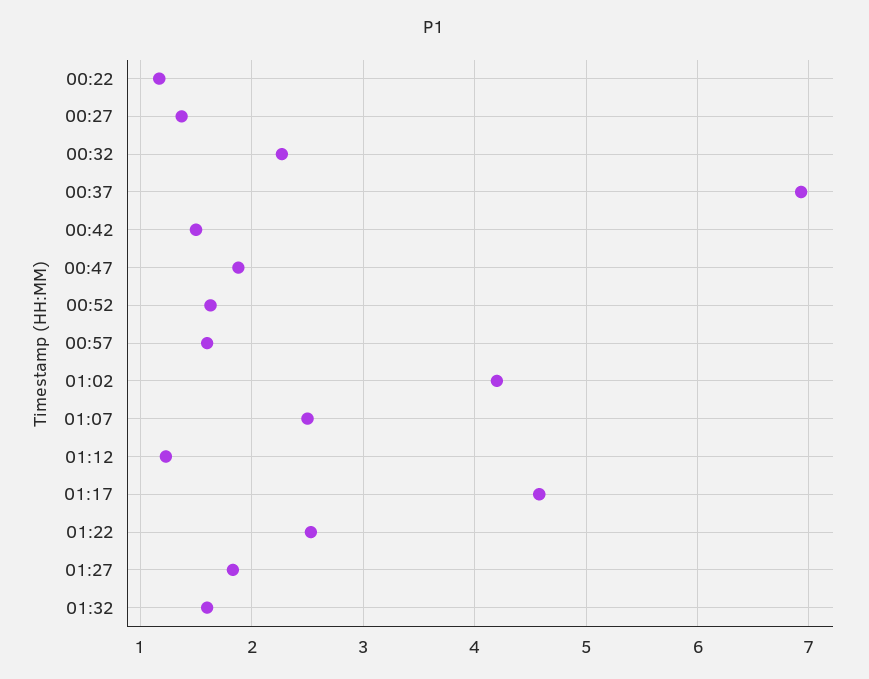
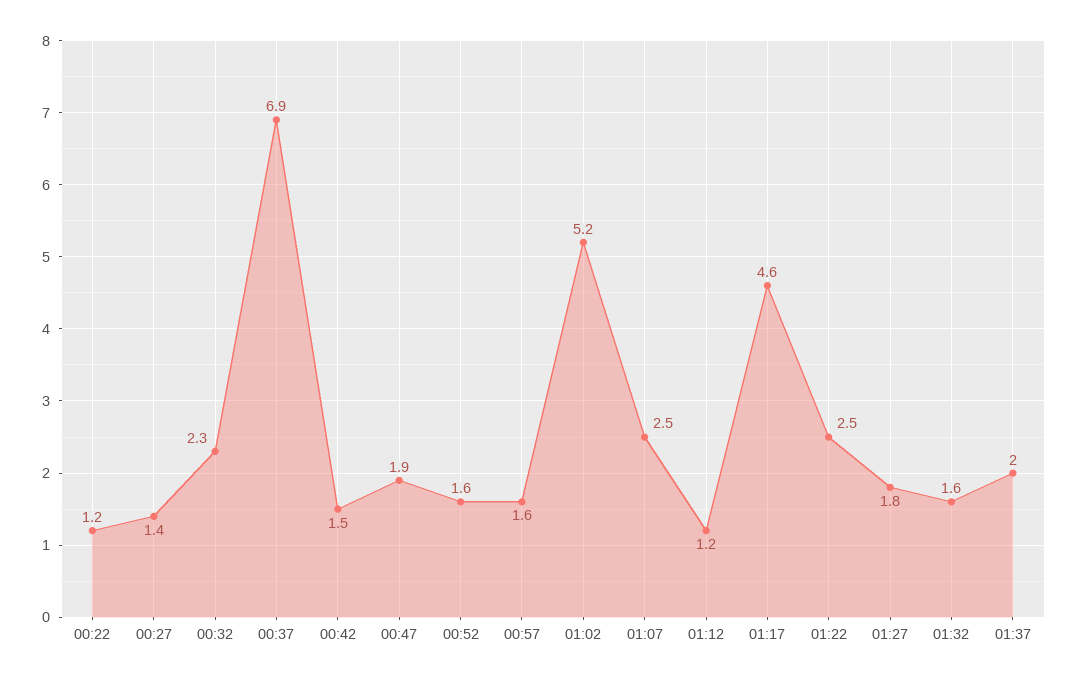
01:02: 4.2 -> 5.2
01:37: none -> 2

